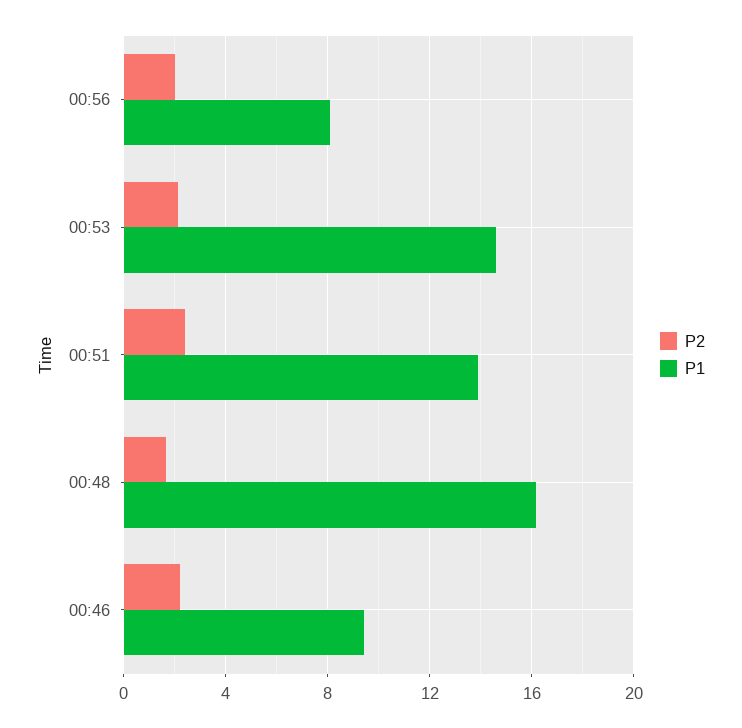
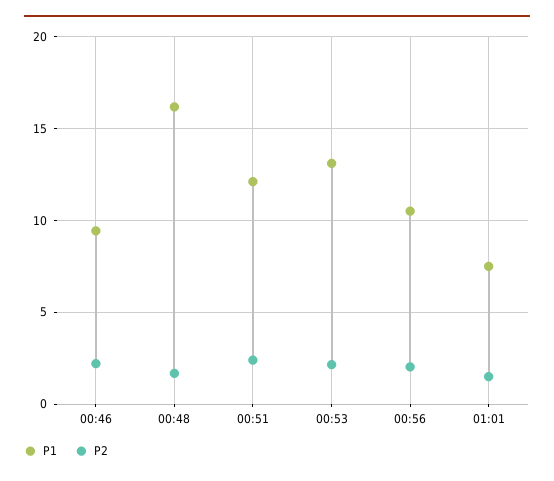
P1, 00:56: 8 -> 10.5
P1, 00:53: 14.5 -> 13
P1, 00:51: 14 -> 12
P1, 01:01: none -> 7.5
P2, 01:01: none -> 1.5

